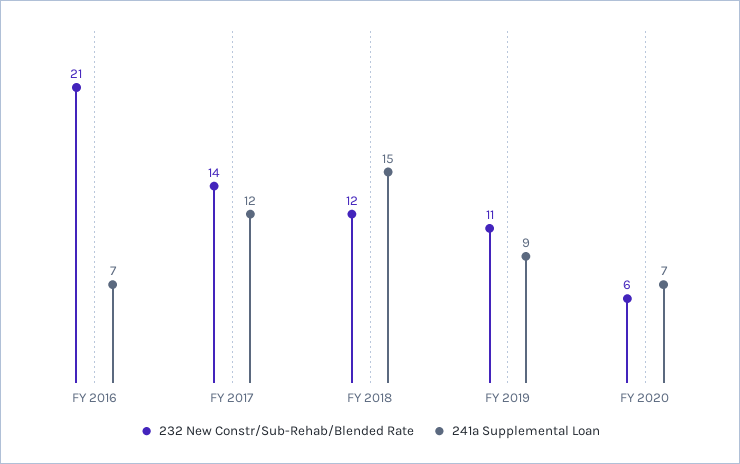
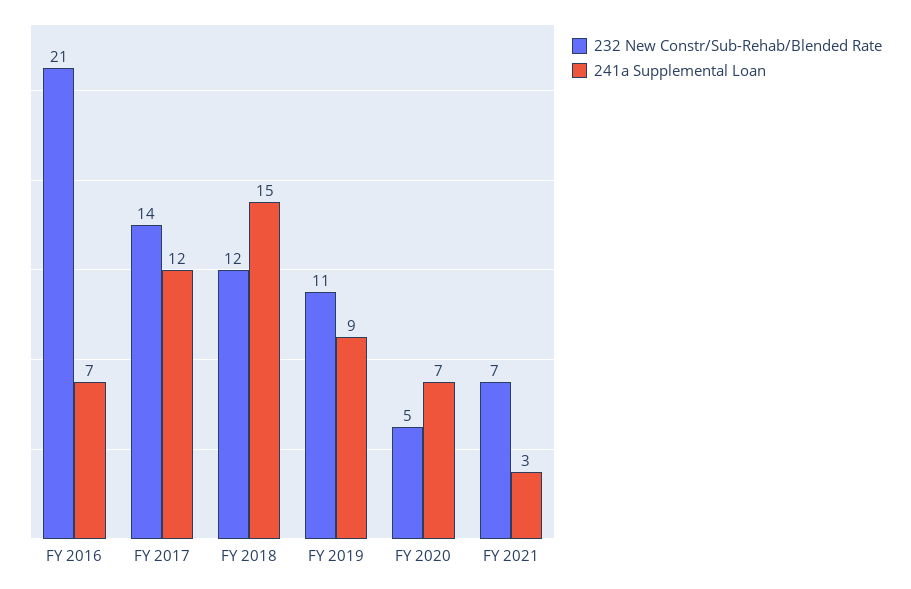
232 New Constr/Sub-Rehab/Blended Rate, FY 2020: 6 -> 5
232 New Constr/Sub-Rehab/Blended Rate, FY 2021: none -> 7
241a Supplemental Loan, FY 2021: none -> 3

